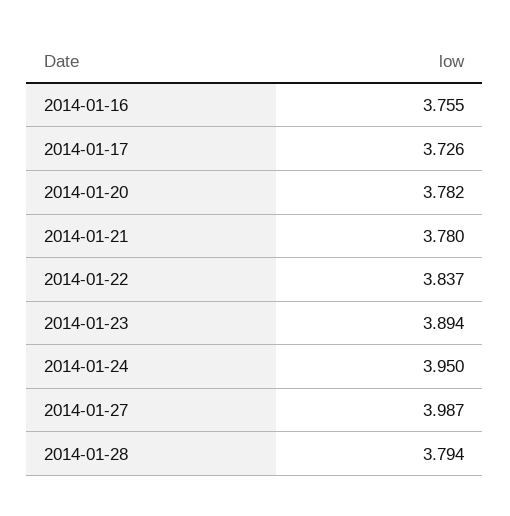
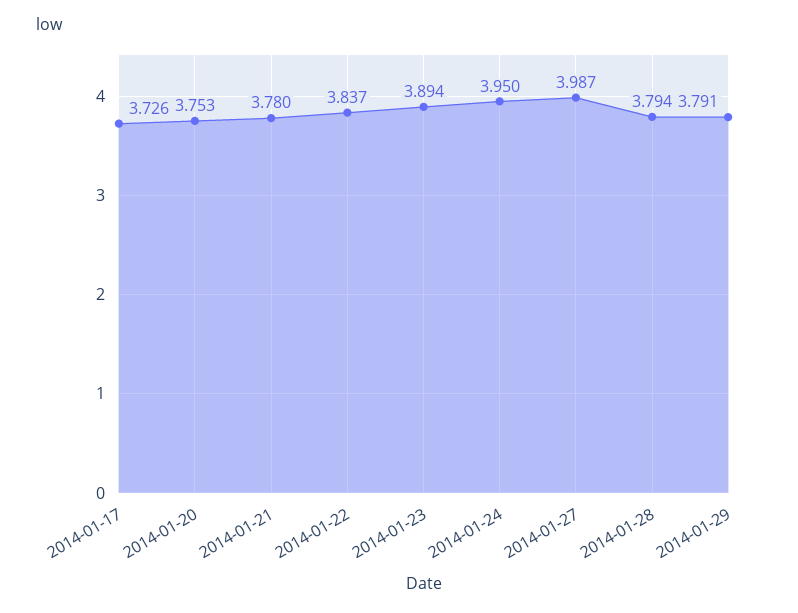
2014-01-16: 3.755 -> none
2014-01-20: 3.782 -> 3.753
2014-01-29: none -> 3.791

